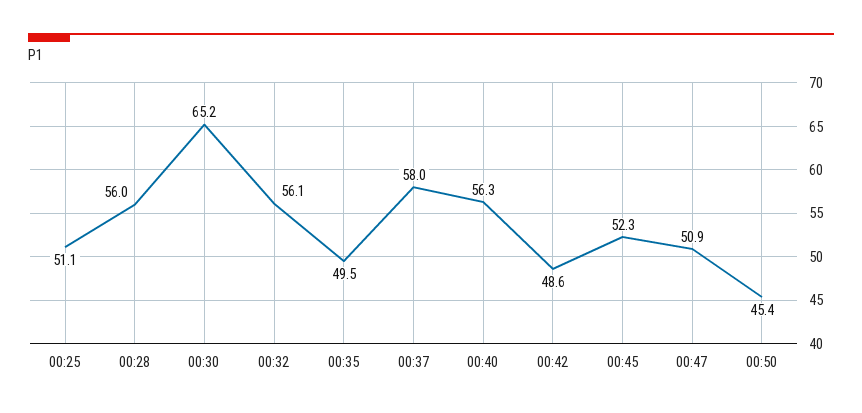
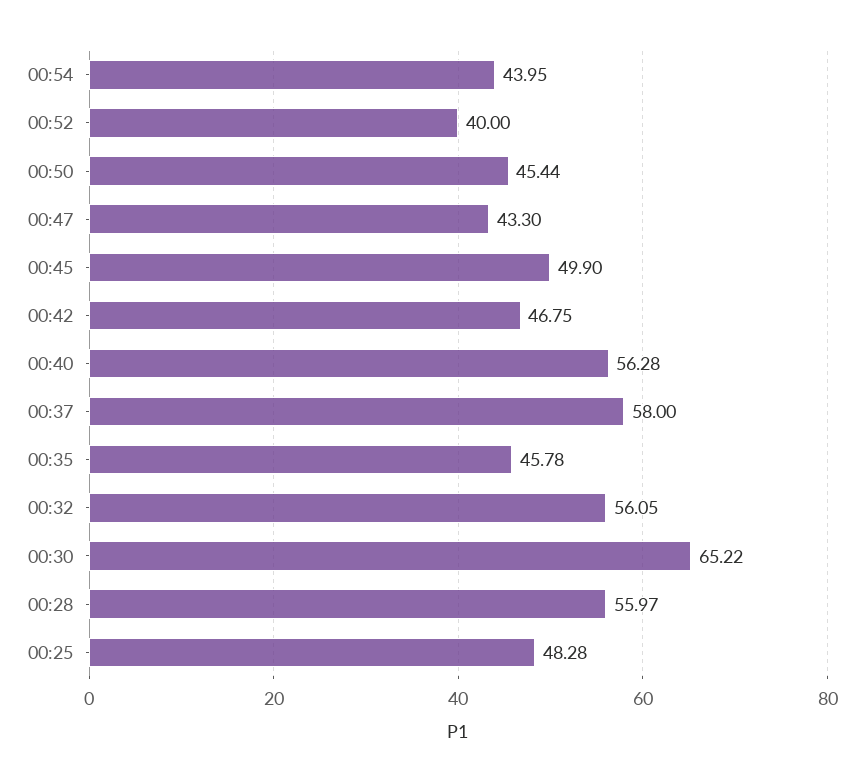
00:25: 51.1 -> 48.28
00:35: 49.5 -> 45.78
00:42: 48.6 -> 46.75
00:45: 52.3 -> 49.9
00:47: 50.9 -> 43.3
00:54: none -> 43.95
00:52: none -> 40

